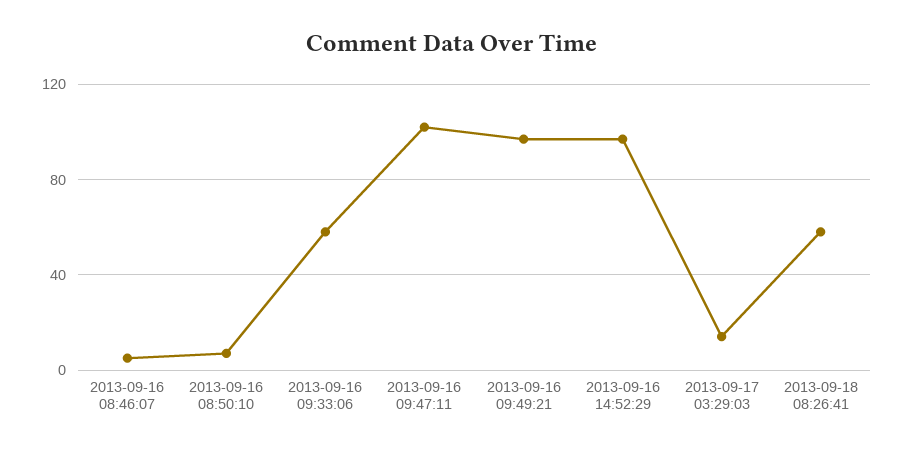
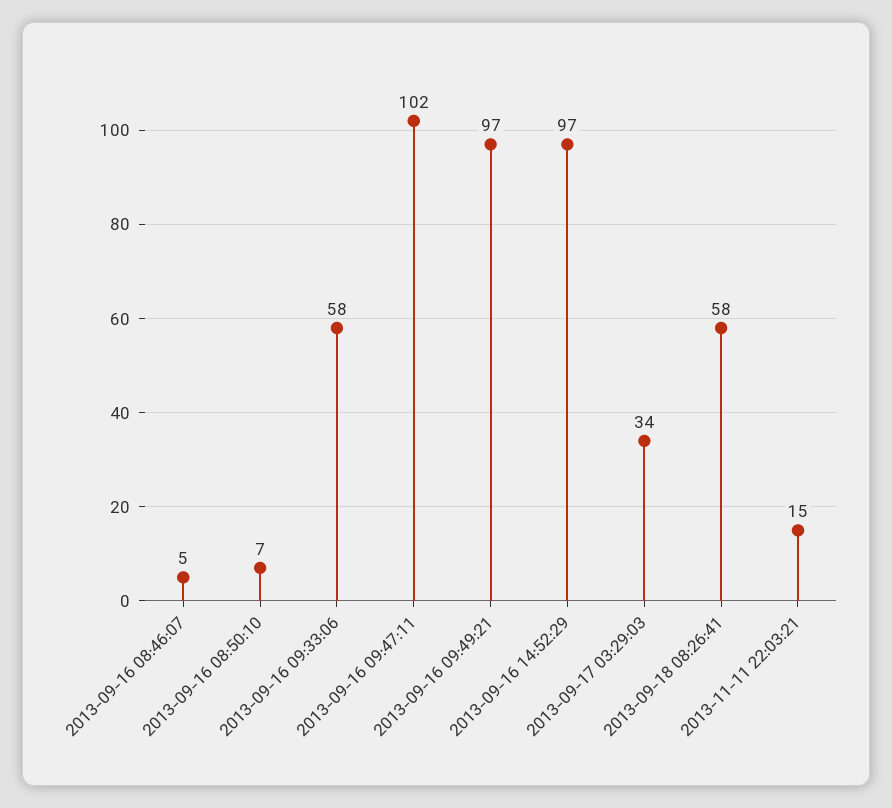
2013-09-17 03:29:03: 15 -> 34
2013-11-11 22:03:21: none -> 15

